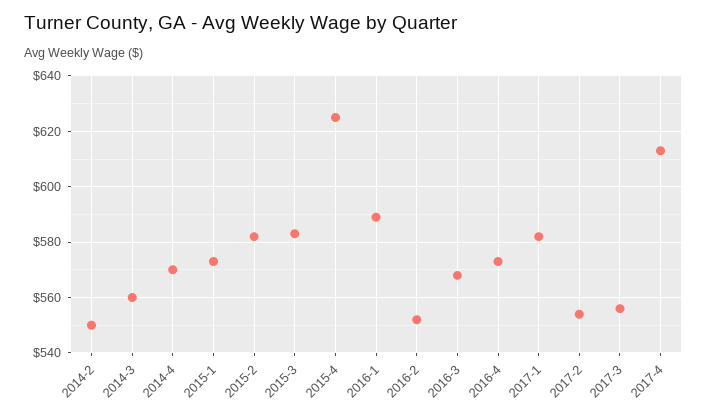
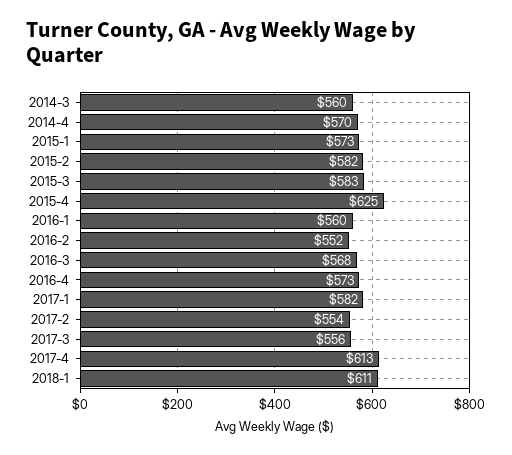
2014-2: 550 -> none
2016-1: 590 -> 560
2018-1: none -> 611

